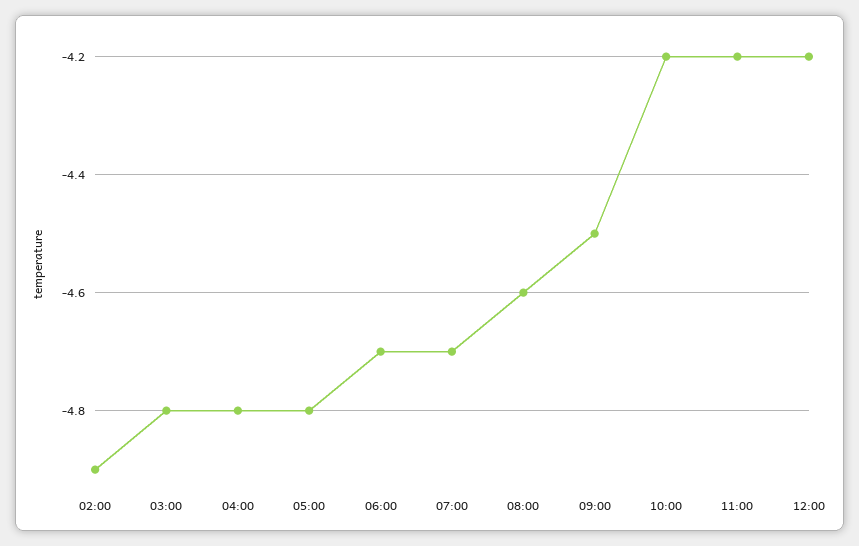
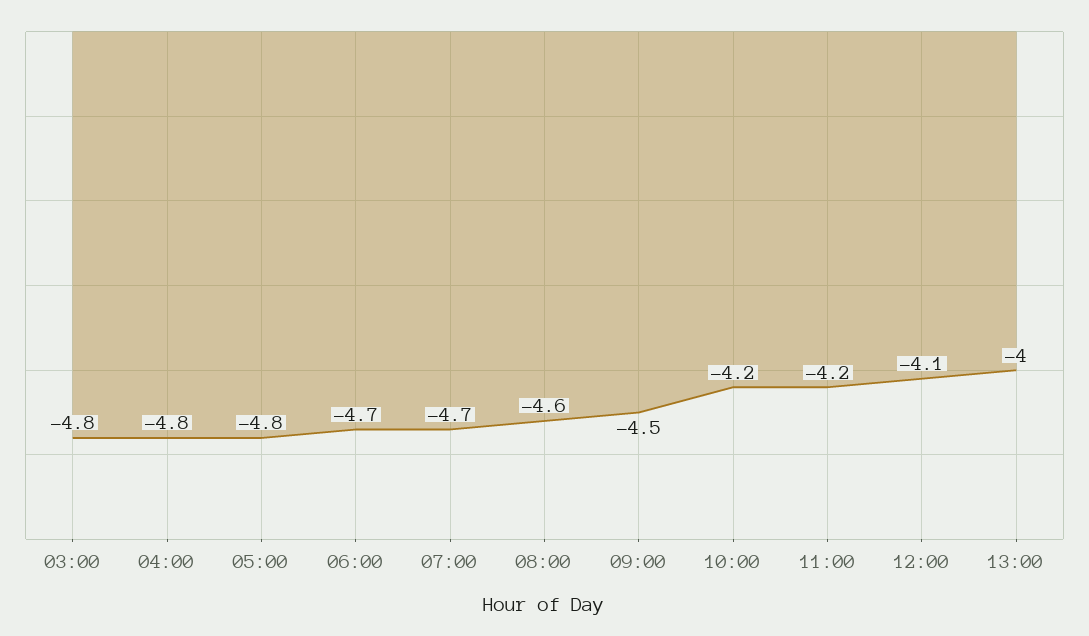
02:00: -4.9 -> none
12:00: -4.2 -> -4.1
13:00: none -> -4

